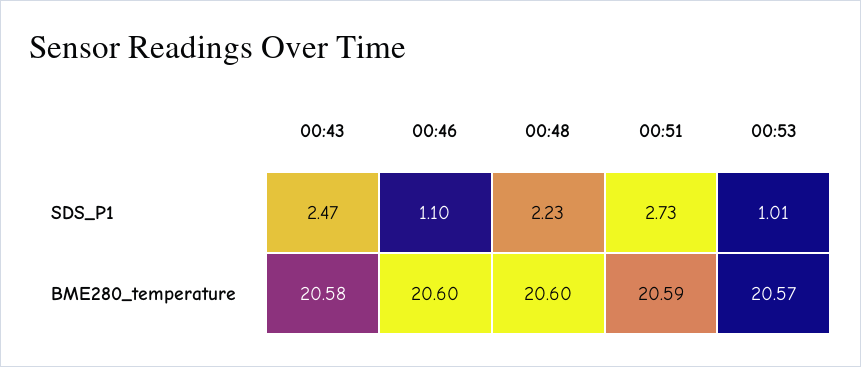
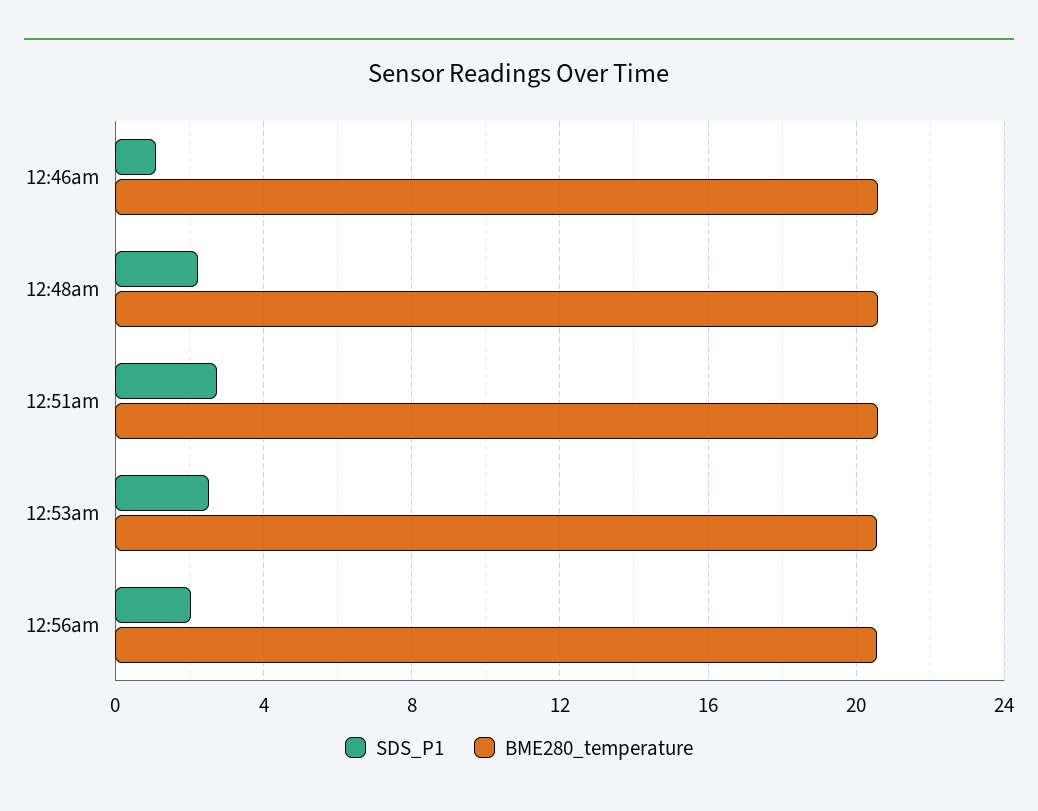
SDS_P1, 00:43: 2.47 -> none
SDS_P1, 00:53: 1.01 -> 2.5
BME280_temperature, 00:43: 20.58 -> none
SDS_P1, 12:56am: none -> 2
BME280_temperature, 12:56am: none -> 20.5

